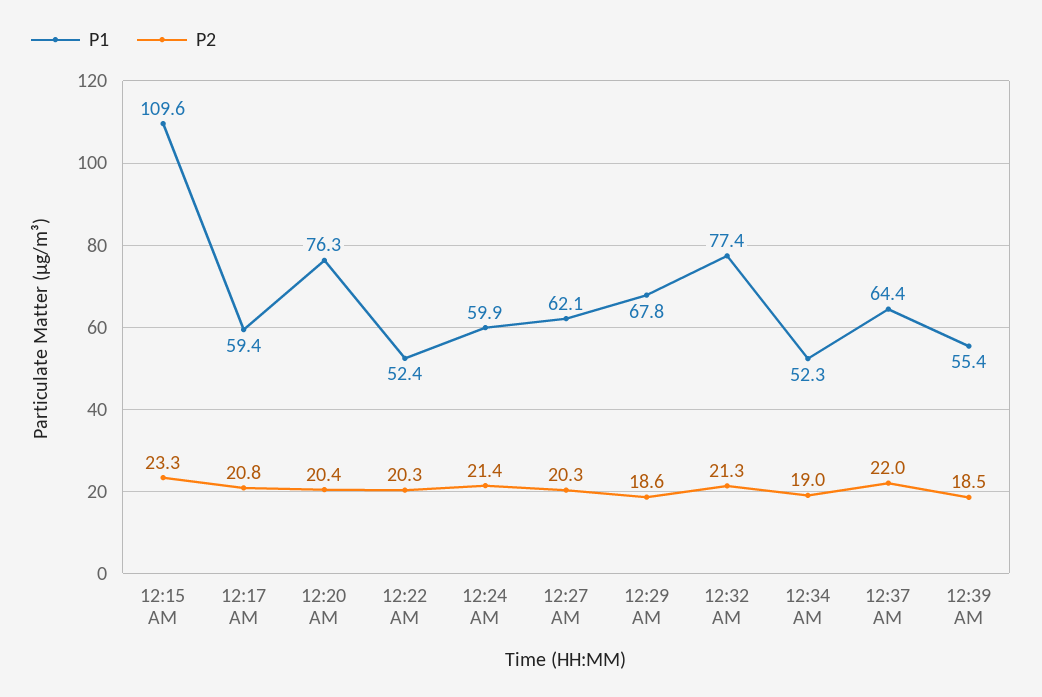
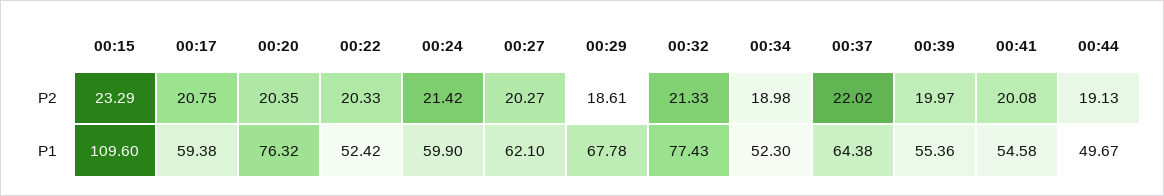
P2, 12:39 AM: 18.5 -> 19.97
P2, 00:41: none -> 20.08
P2, 00:44: none -> 19.13
P1, 00:41: none -> 54.58
P1, 00:44: none -> 49.67

